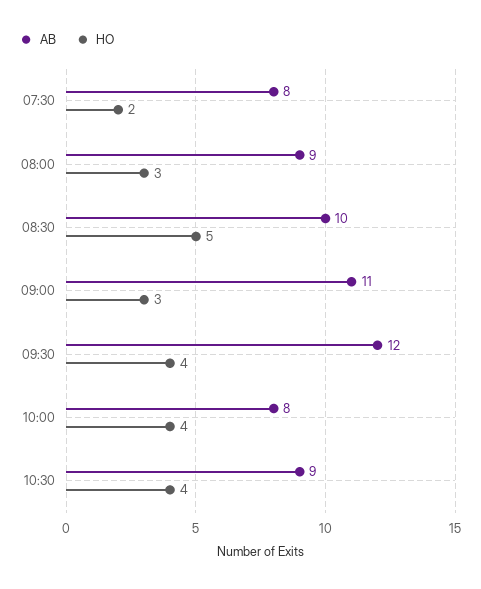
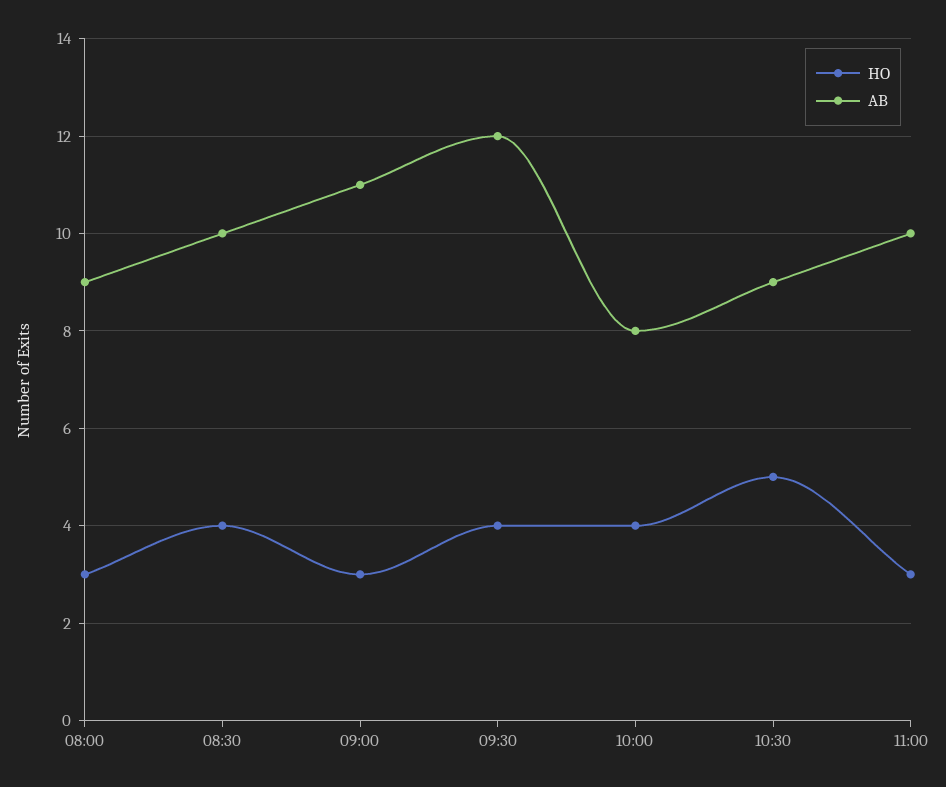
AB, 07:30: 8 -> none
HO, 07:30: 2 -> none
HO, 08:30: 5 -> 4
HO, 10:30: 4 -> 5
HO, 11:00: none -> 3
AB, 11:00: none -> 10

